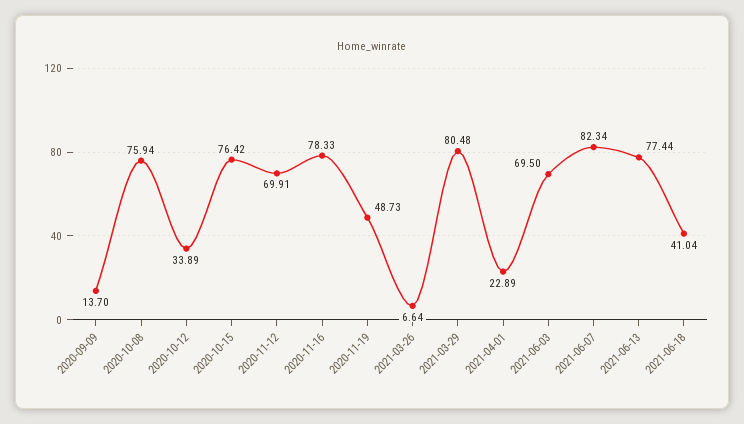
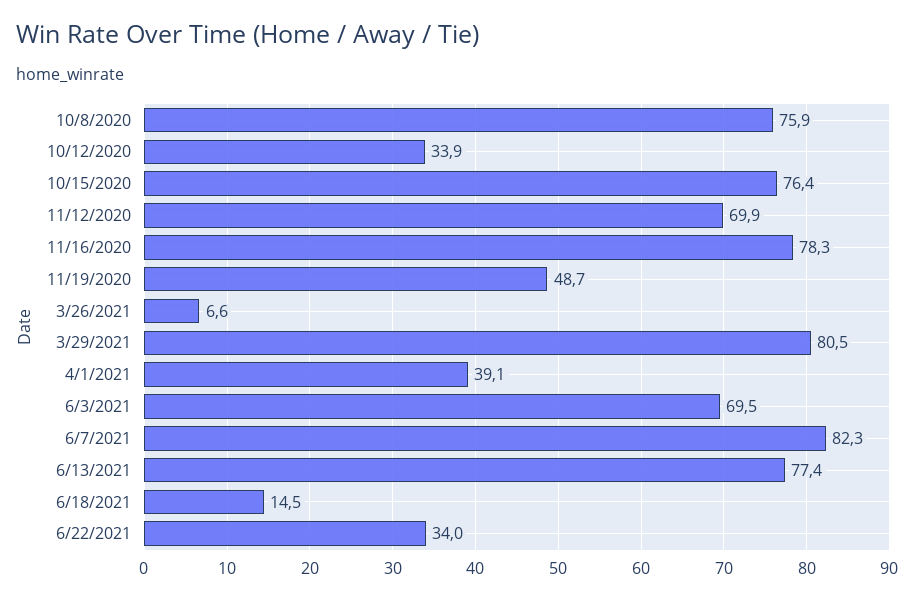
2020-09-09: 13.7 -> none
2021-04-01: 22.89 -> 39.1
2021-06-18: 41.04 -> 14.5
6/22/2021: none -> 34

